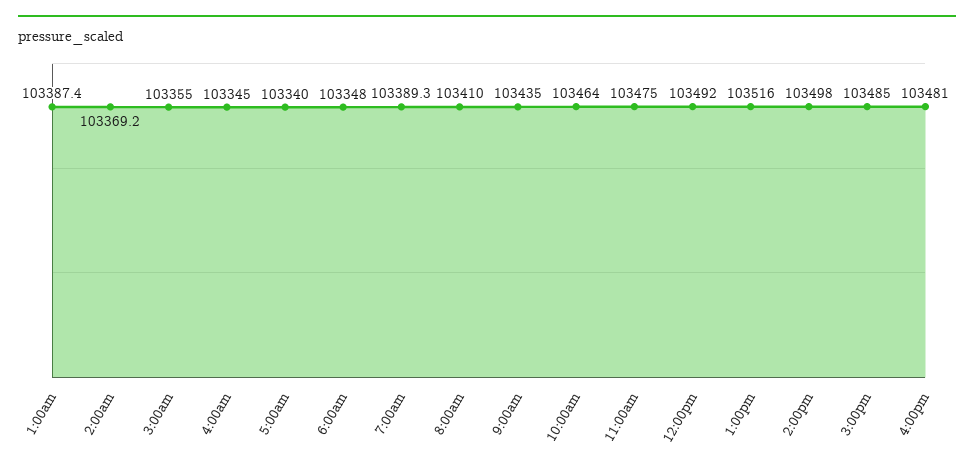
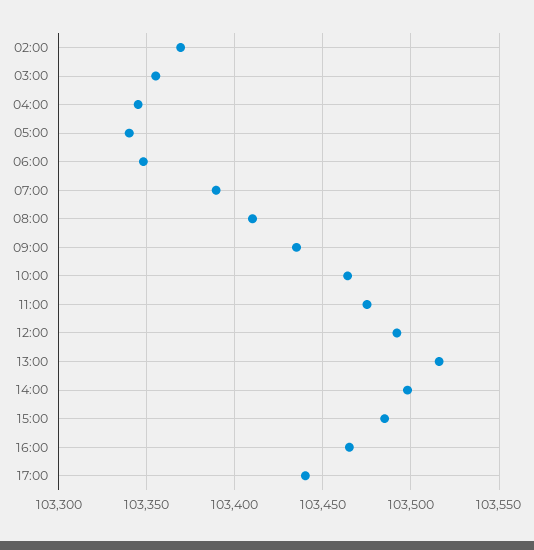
1:00am: 103387.4 -> none
4:00pm: 103481 -> 103465
17:00: none -> 103440

